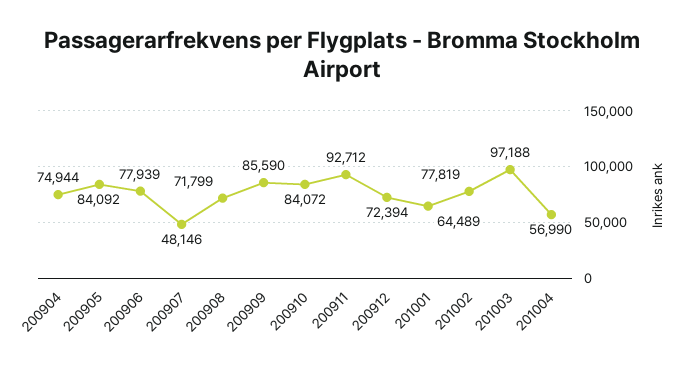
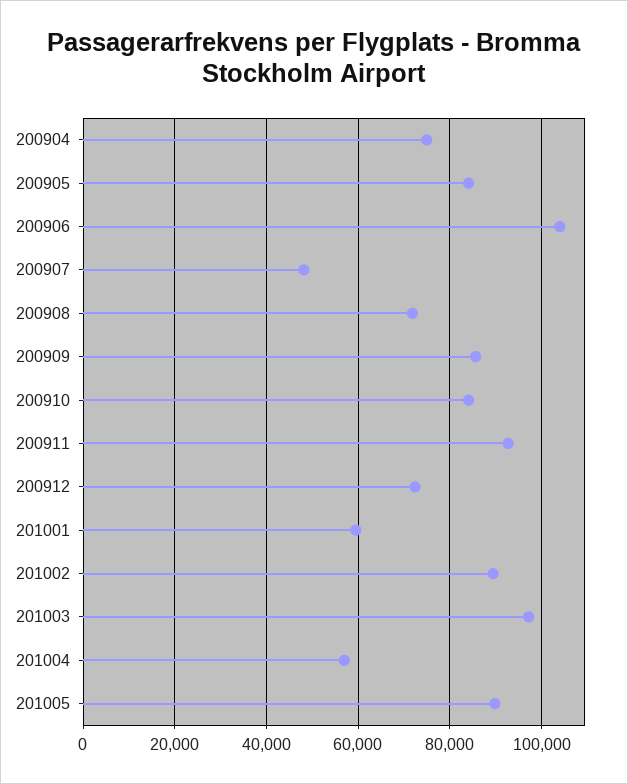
200906: 77939 -> 104000
201001: 64489 -> 60000
201002: 77819 -> 90000
201005: none -> 90000

